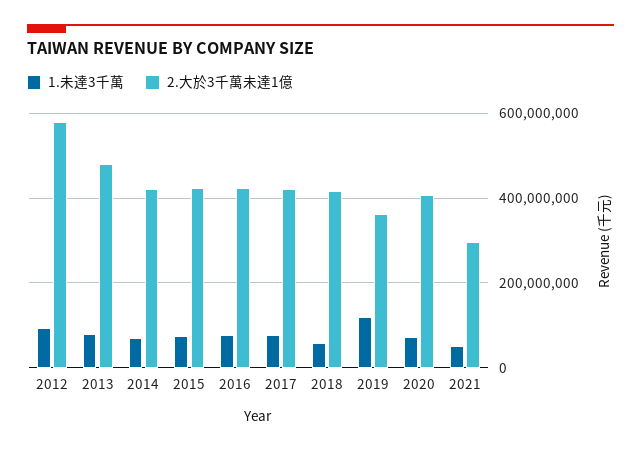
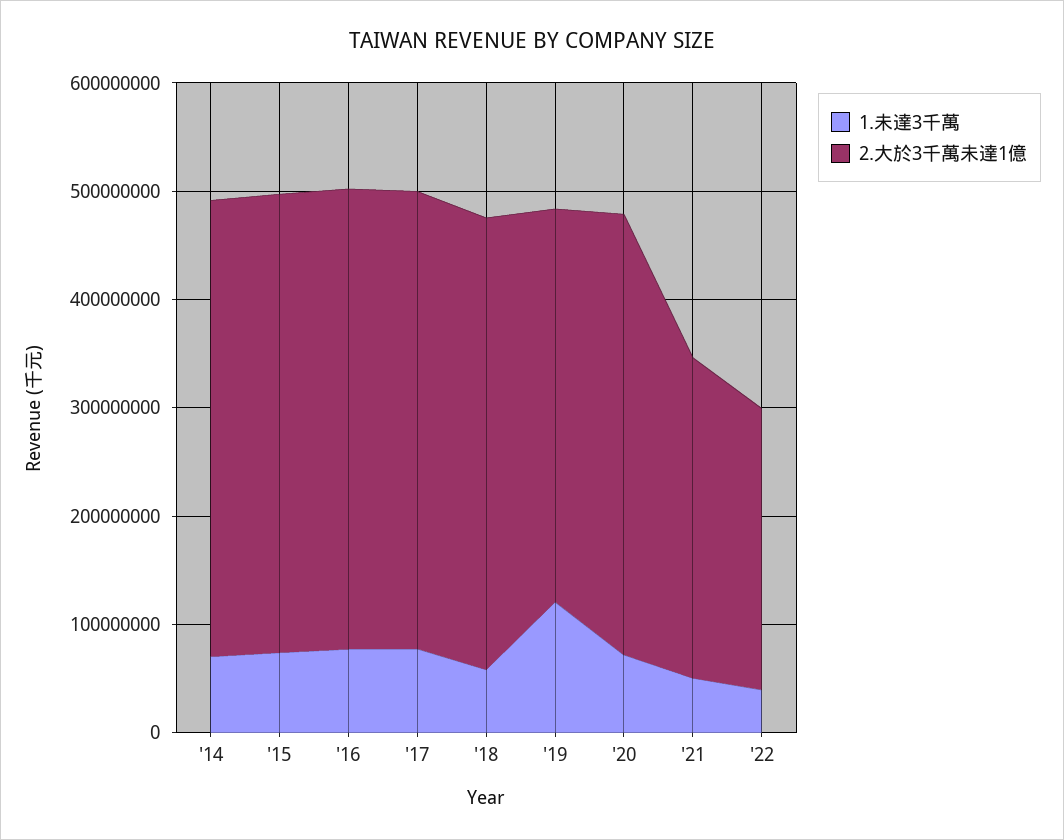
1.未達3千萬, 2012: 100000000 -> none
2.大於3千萬未達1億, 2012: 580000000 -> none
1.未達3千萬, 2013: 80000000 -> none
2.大於3千萬未達1億, 2013: 480000000 -> none
1.未達3千萬, '22: none -> 40000000
2.大於3千萬未達1億, '22: none -> 260000000

